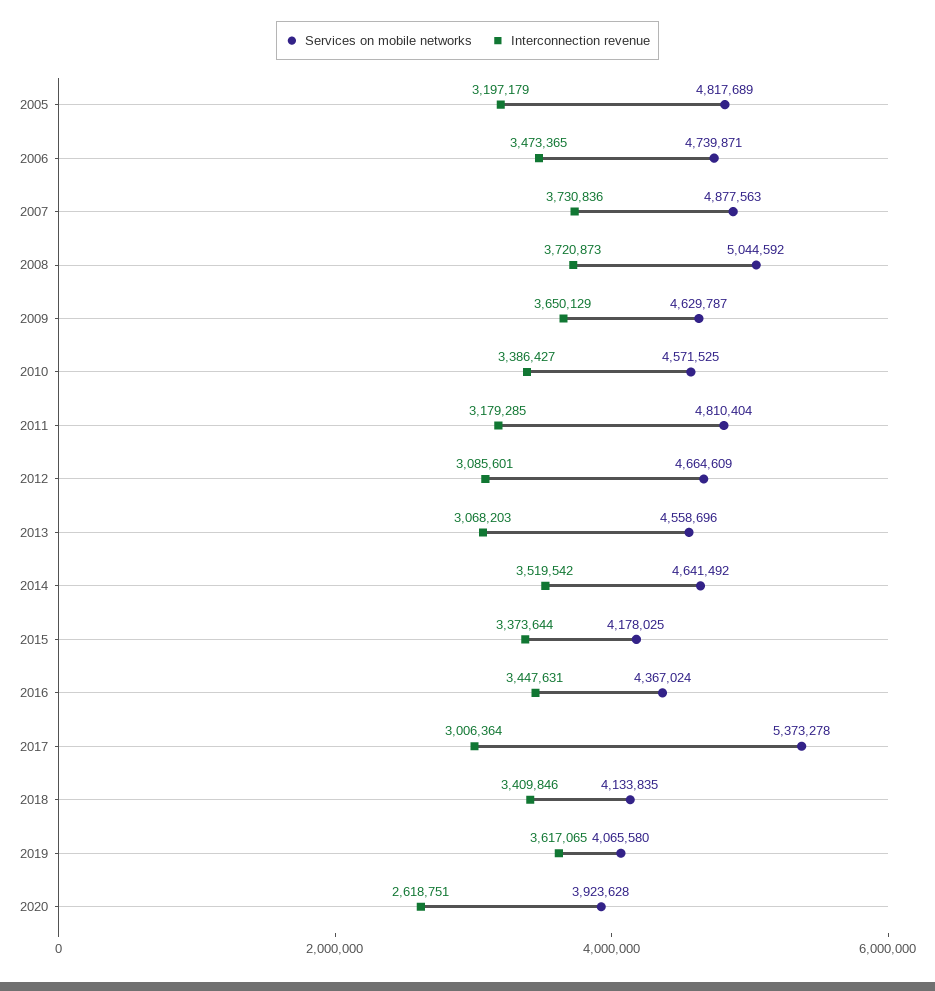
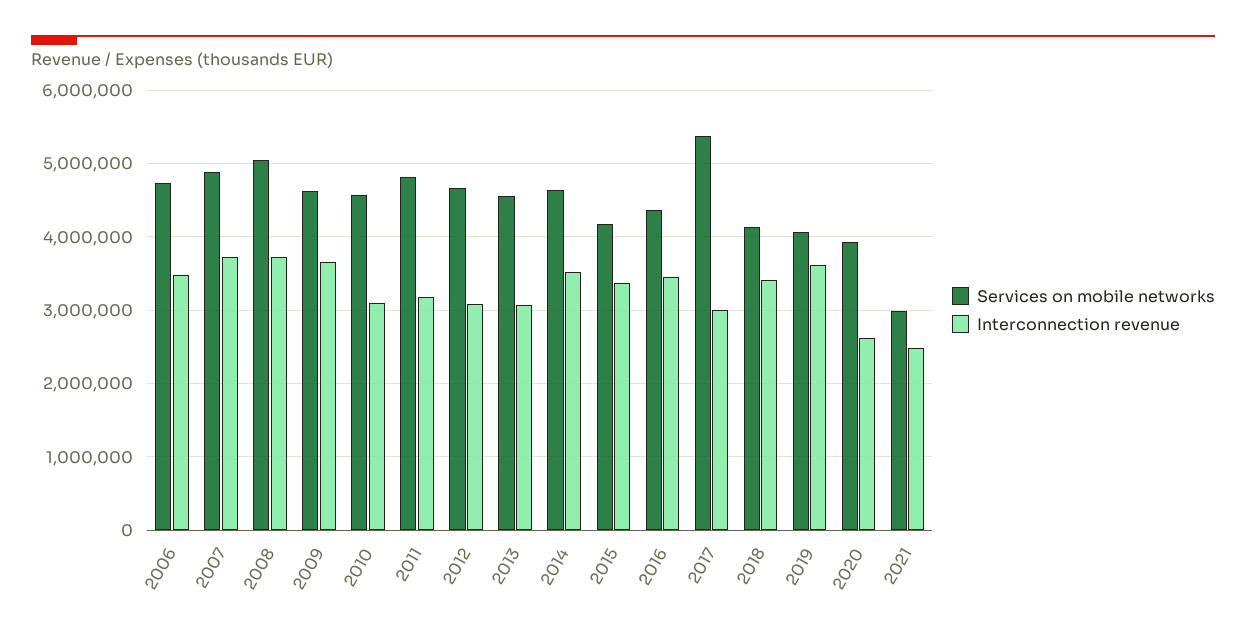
Services on mobile networks, 2005: 4817689 -> none
Interconnection revenue, 2005: 3197179 -> none
Interconnection revenue, 2010: 3386427 -> 3100000
Services on mobile networks, 2021: none -> 3000000
Interconnection revenue, 2021: none -> 2500000

